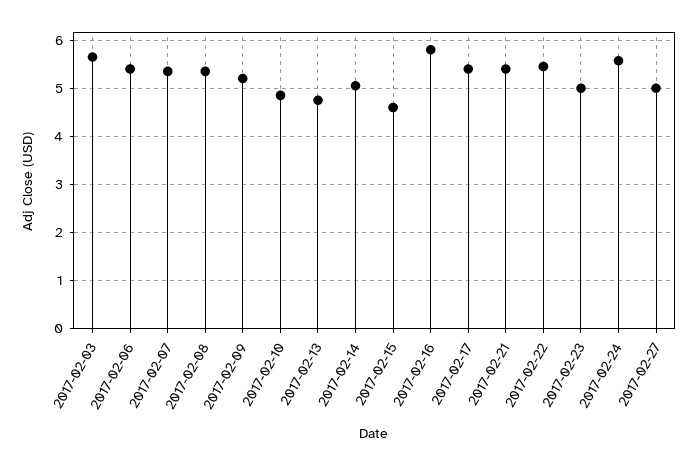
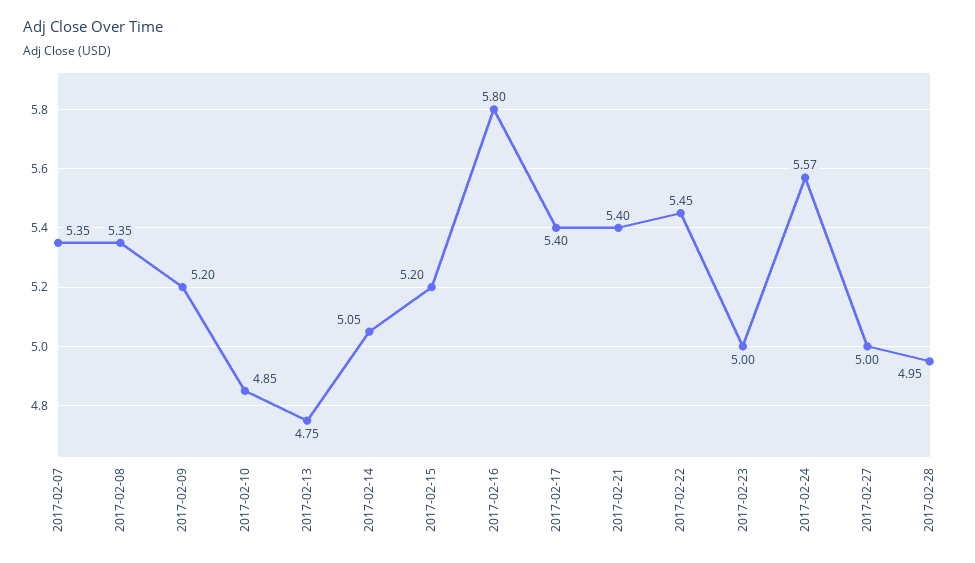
2017-02-03: 5.6 -> none
2017-02-06: 5.4 -> none
2017-02-15: 4.6 -> 5.2
2017-02-28: none -> 4.95

